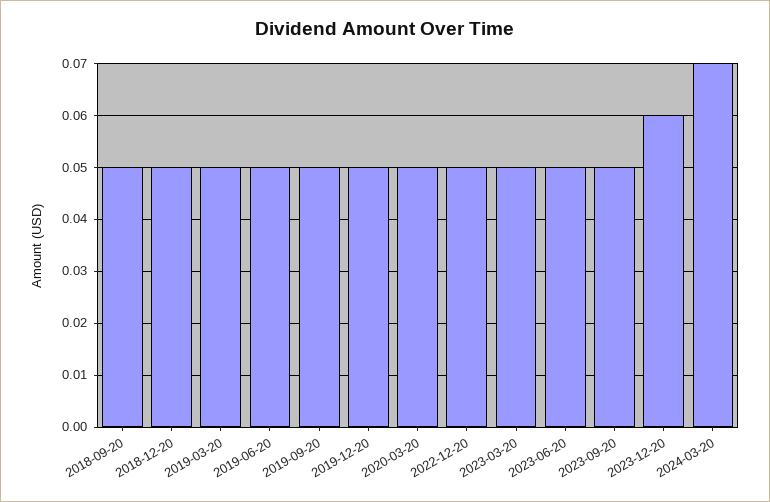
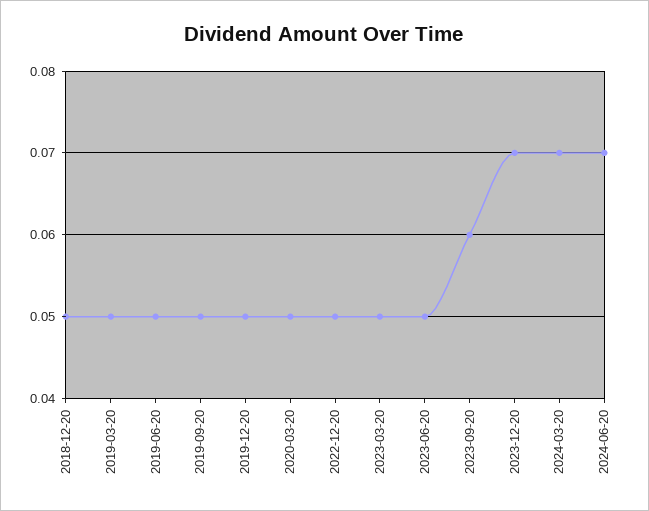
2018-09-20: 0.05 -> none
2023-09-20: 0.05 -> 0.06
2023-12-20: 0.06 -> 0.07
2024-06-20: none -> 0.07

